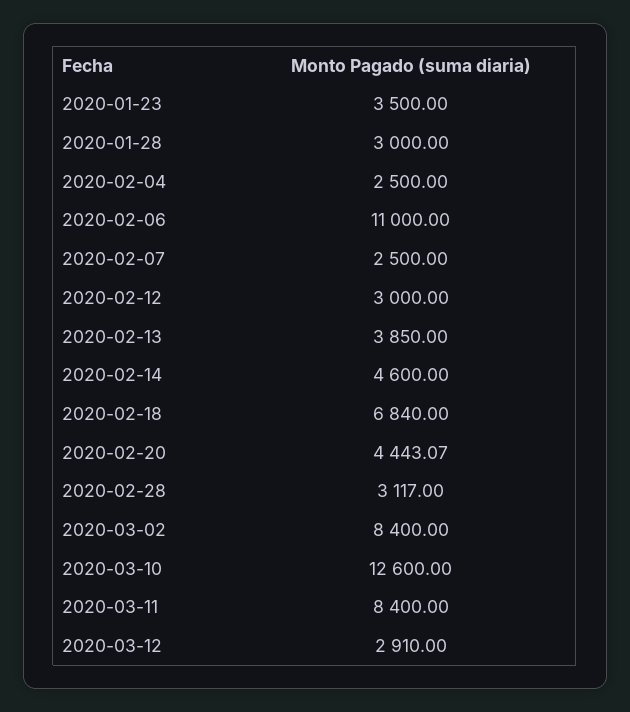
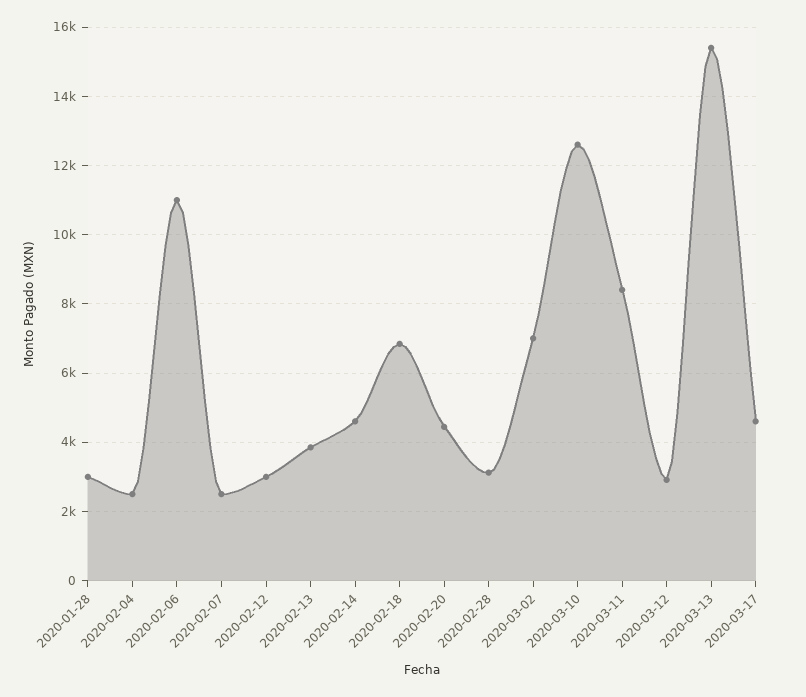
2020-01-23: 3500 -> none
2020-03-02: 8400 -> 7000
2020-03-13: none -> 15400
2020-03-17: none -> 4600

